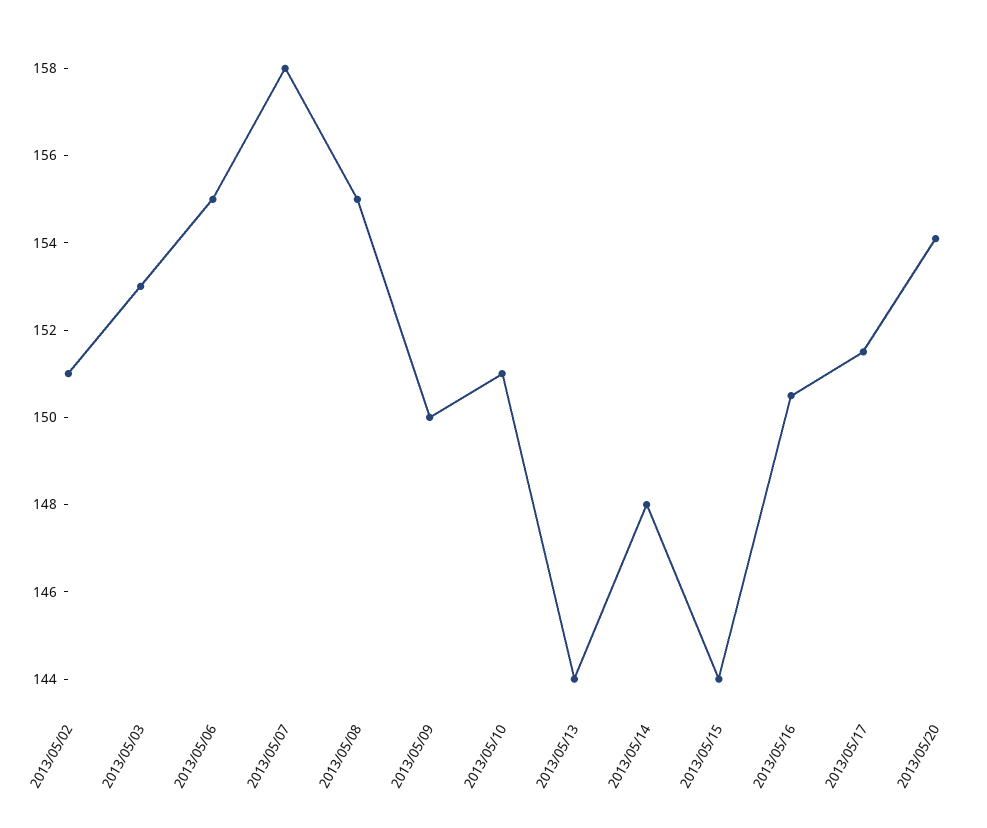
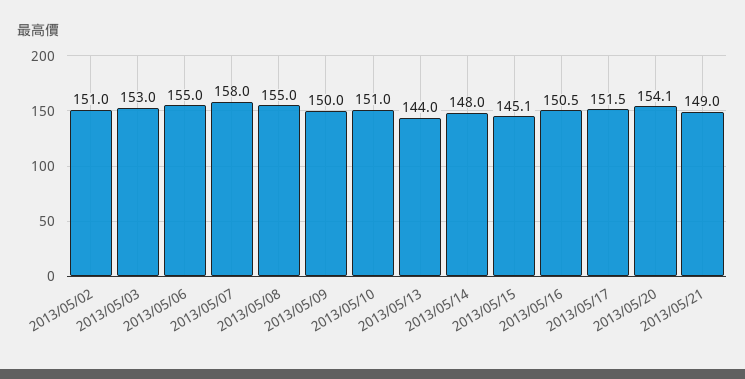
2013/05/15: 144 -> 145.1
2013/05/21: none -> 149

